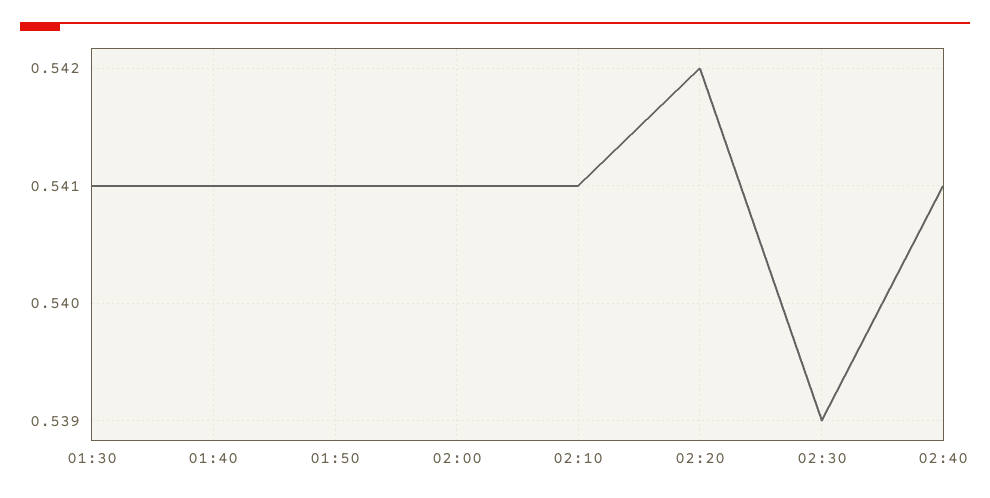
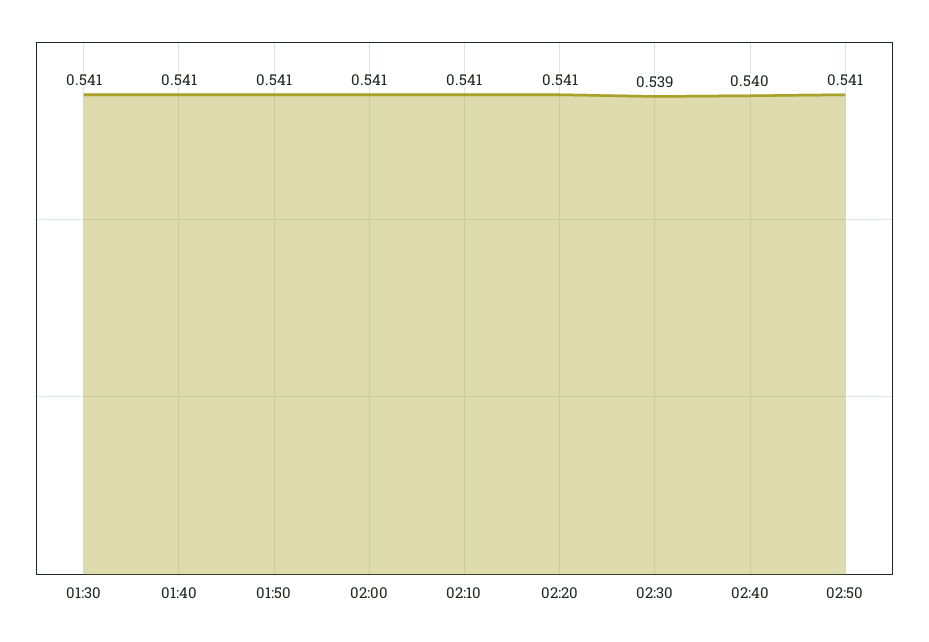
02:20: 0.542 -> 0.541
02:40: 0.541 -> 0.54
02:50: none -> 0.541

